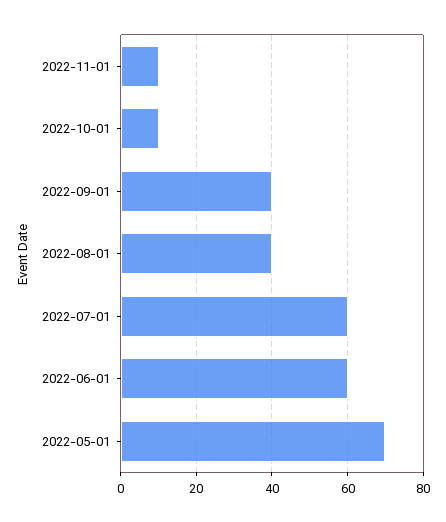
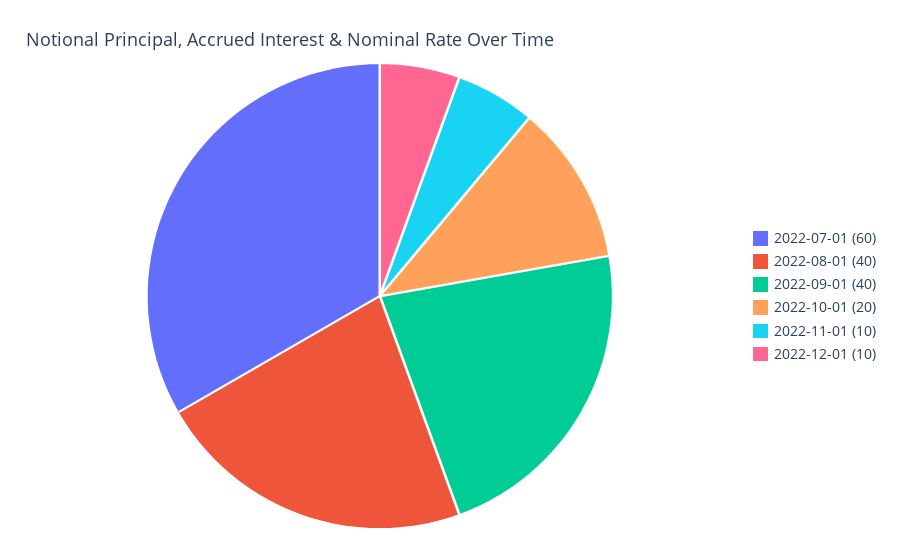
2022-10-01: 10 -> 20
2022-06-01: 60 -> none
2022-05-01: 70 -> none
2022-12-01: none -> 10

